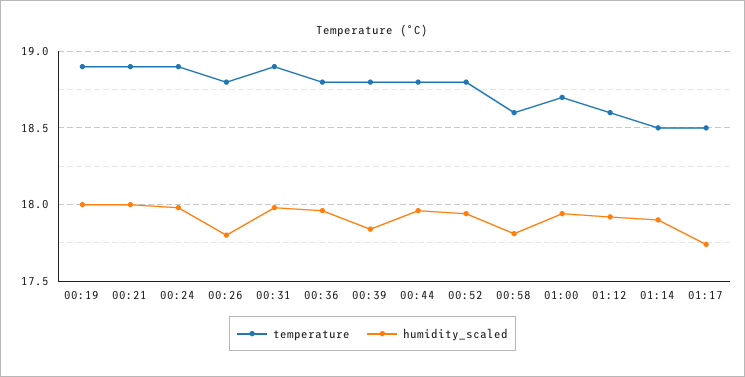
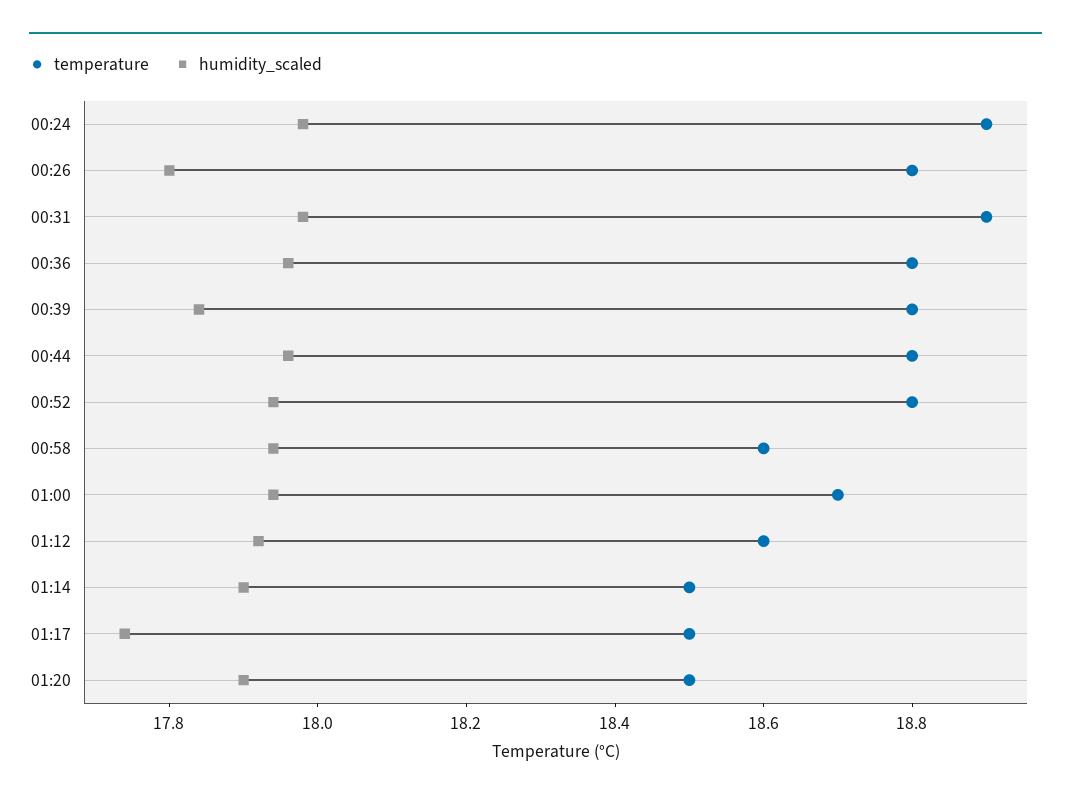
temperature, 00:19: 18.9 -> none
humidity_scaled, 00:19: 18 -> none
temperature, 00:21: 18.9 -> none
humidity_scaled, 00:21: 18 -> none
humidity_scaled, 00:58: 17.8 -> 17.95
temperature, 01:20: none -> 18.5
humidity_scaled, 01:20: none -> 17.9

